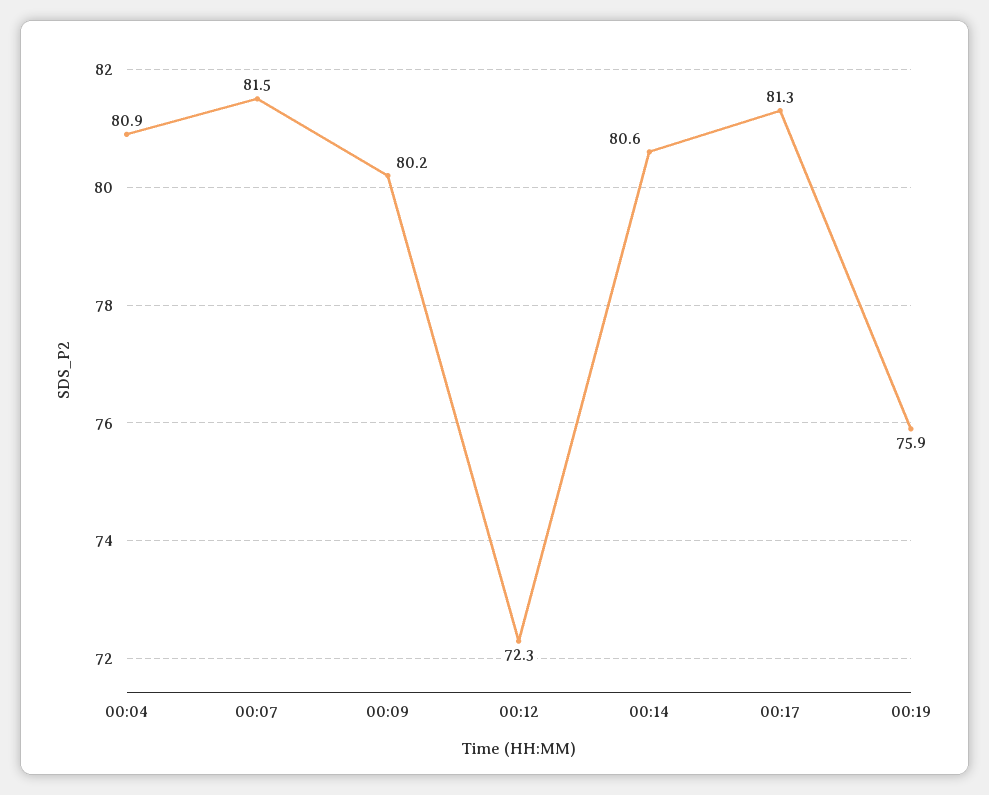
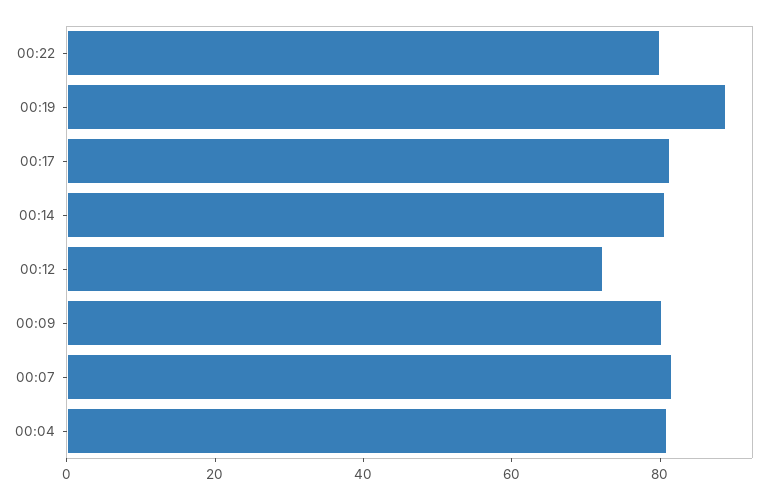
00:19: 75.9 -> 90
00:22: none -> 80

